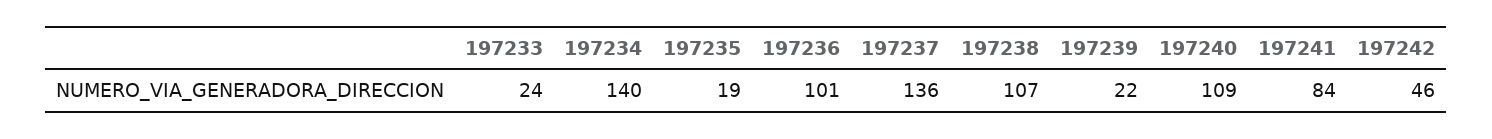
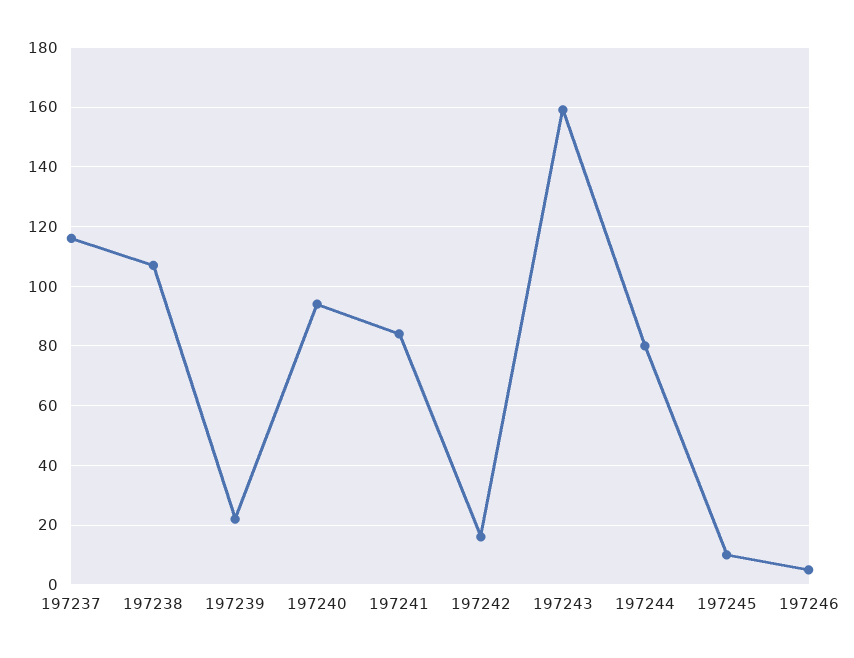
197233: 24 -> none
197234: 140 -> none
197235: 19 -> none
197236: 101 -> none
197237: 136 -> 115
197240: 109 -> 95
197242: 46 -> 15
197243: none -> 160
197244: none -> 80
197245: none -> 10
197246: none -> 5

